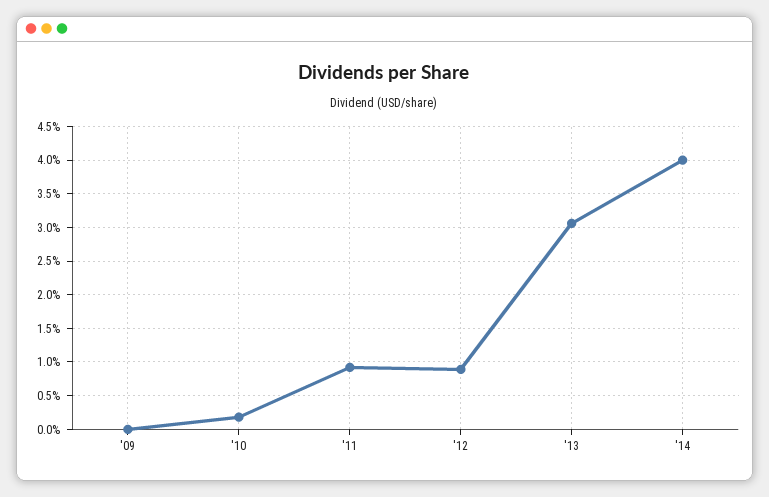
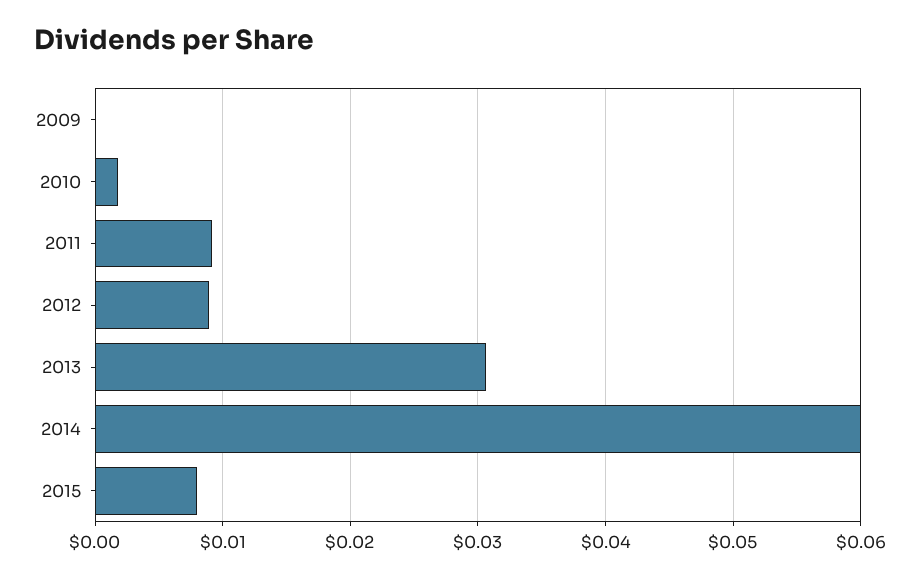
'14: 0.04 -> 0.06
2015: none -> 0.008

